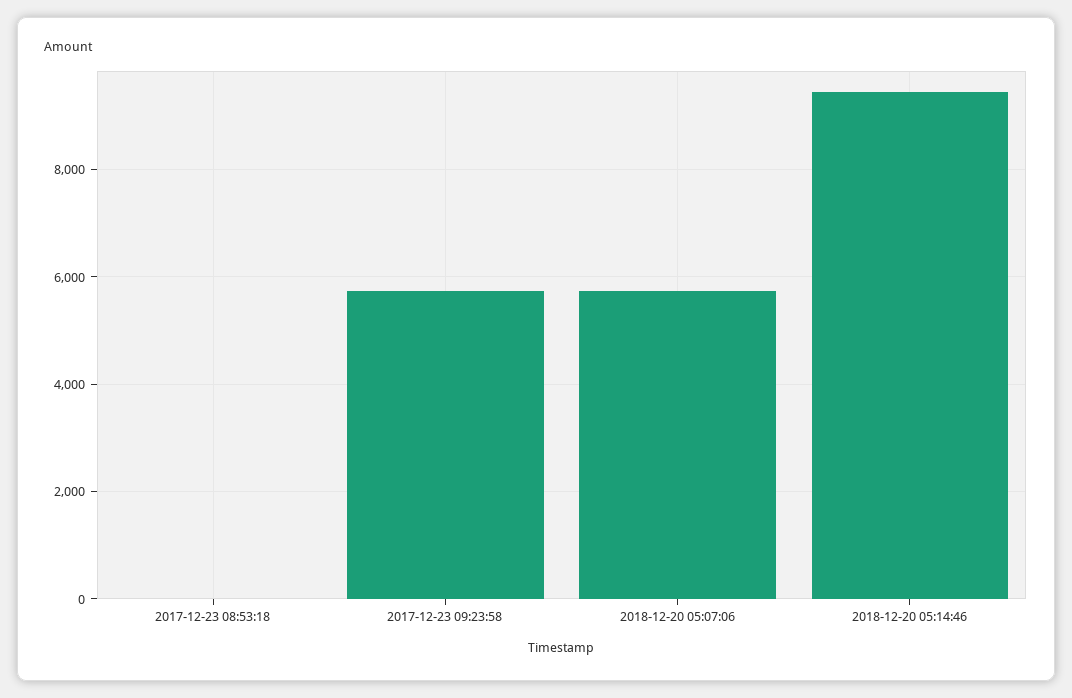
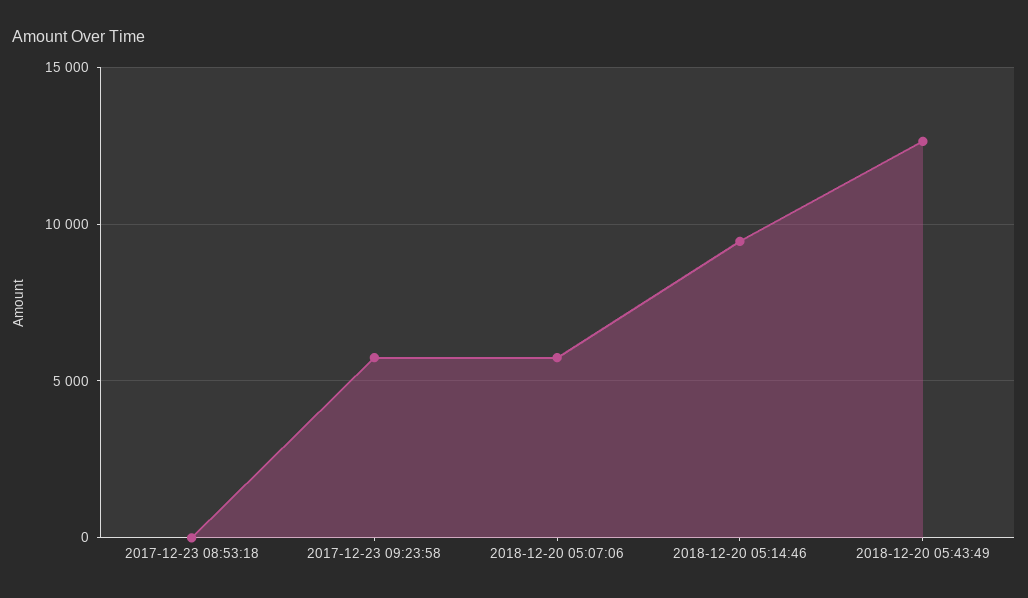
2018-12-20 05:43:49: none -> 12500

